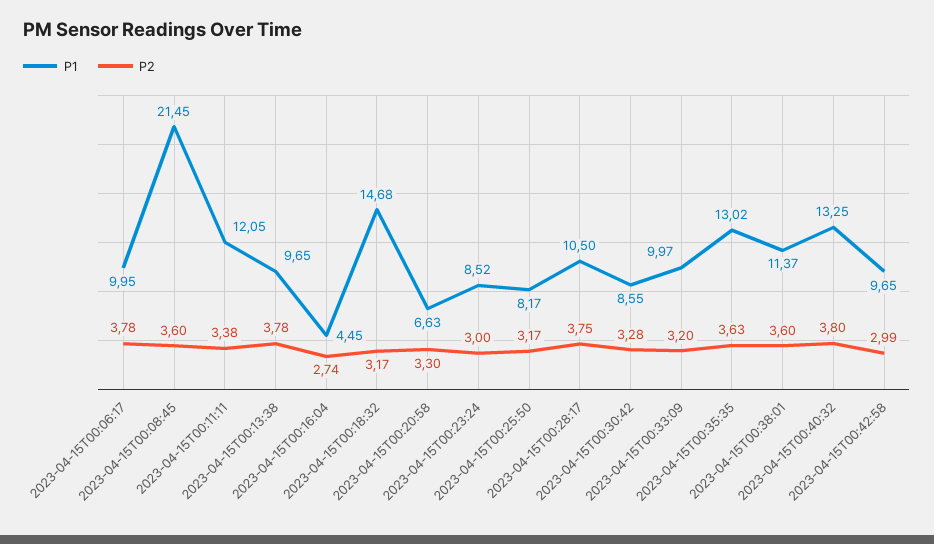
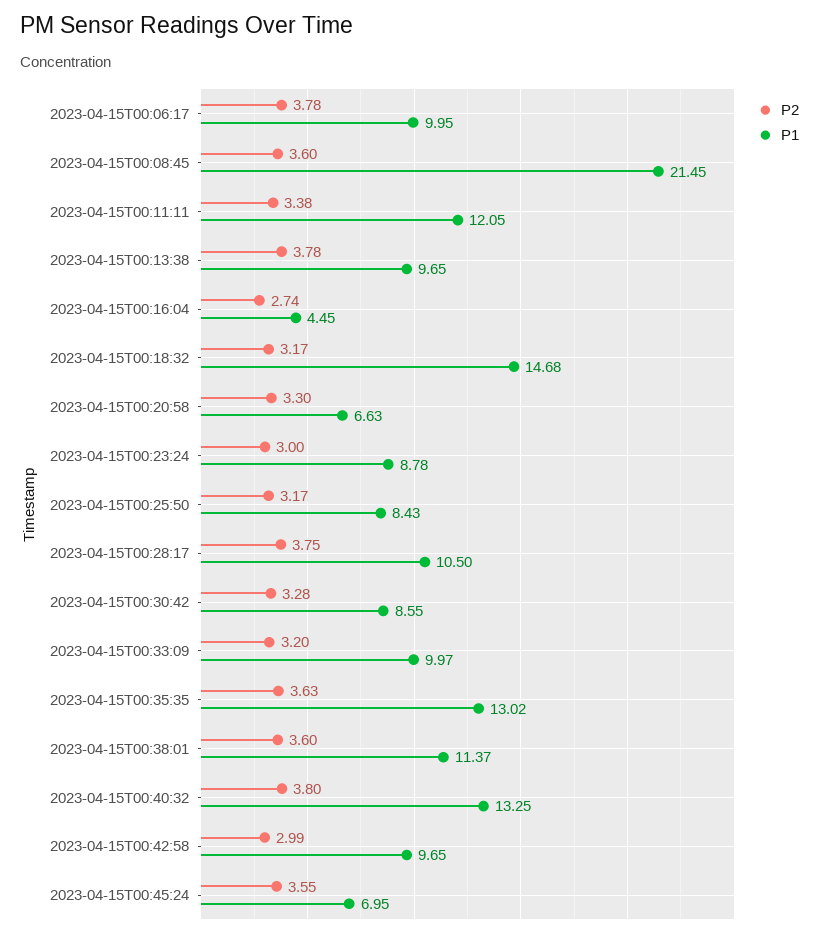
P1, 2023-04-15T00:23:24: 8.52 -> 8.78
P1, 2023-04-15T00:25:50: 8.17 -> 8.43
P2, 2023-04-15T00:45:24: none -> 3.55
P1, 2023-04-15T00:45:24: none -> 6.95

